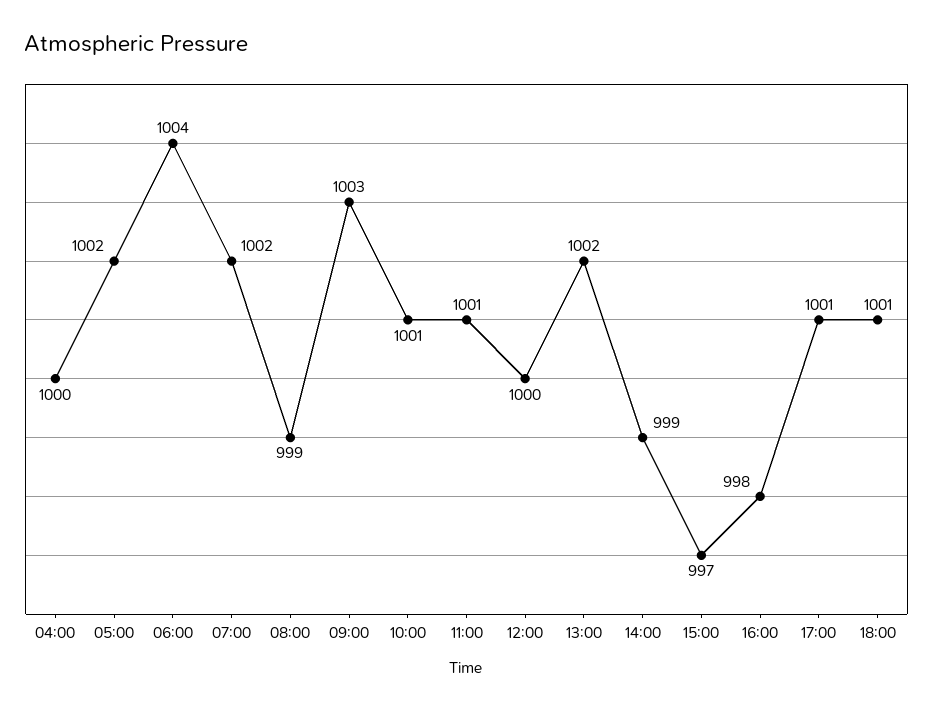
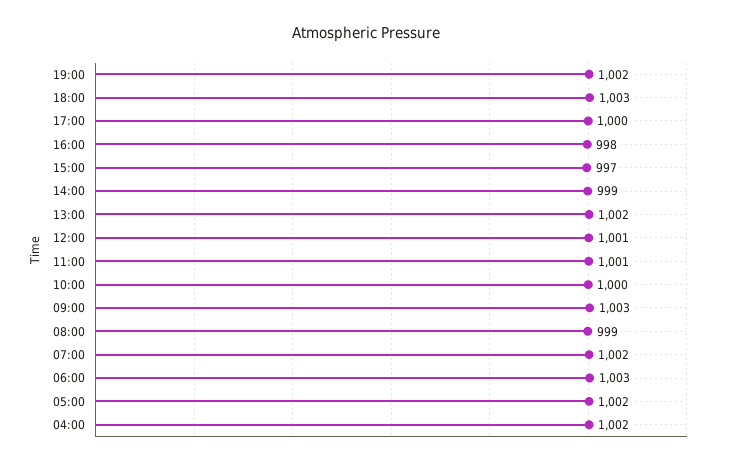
04:00: 1000 -> 1002
06:00: 1004 -> 1003
10:00: 1001 -> 1000
12:00: 1000 -> 1001
17:00: 1001 -> 1000
18:00: 1001 -> 1003
19:00: none -> 1002

